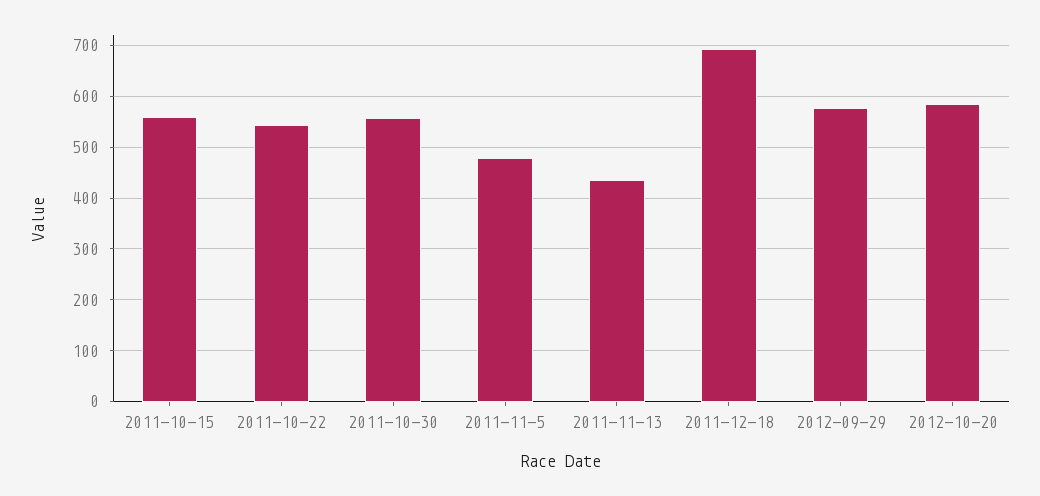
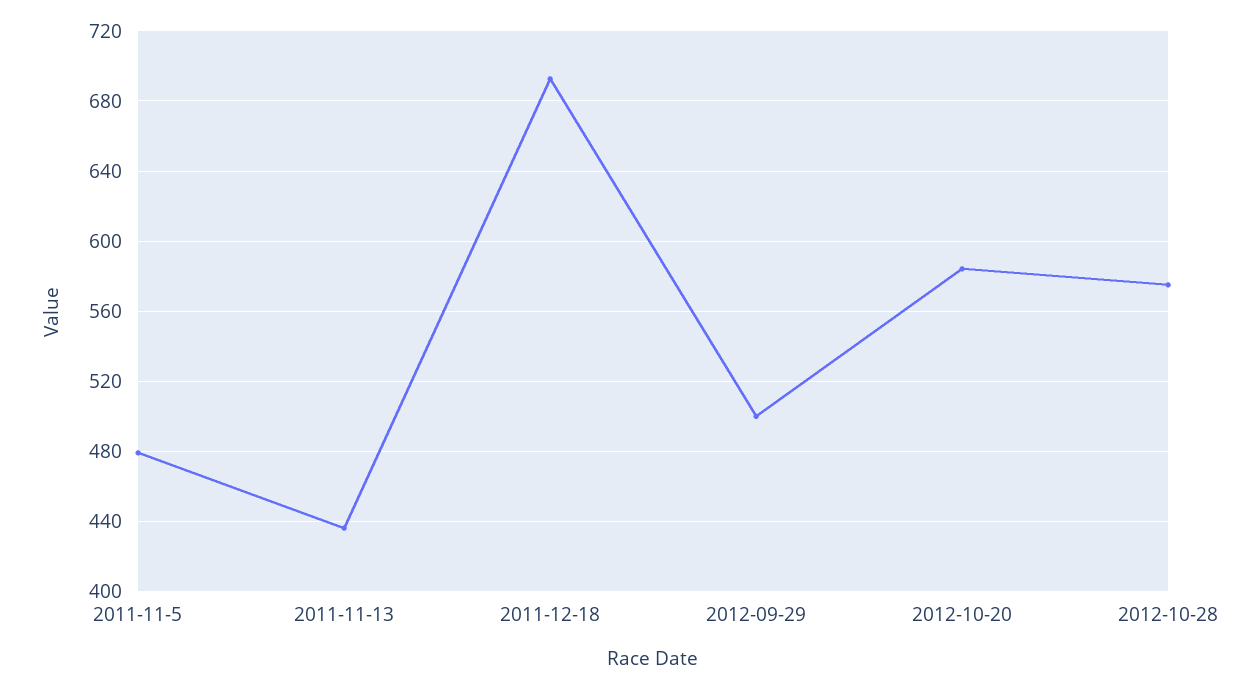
2011-10-15: 560 -> none
2011-10-22: 540 -> none
2011-10-30: 560 -> none
2012-09-29: 580 -> 500
2012-10-28: none -> 575

